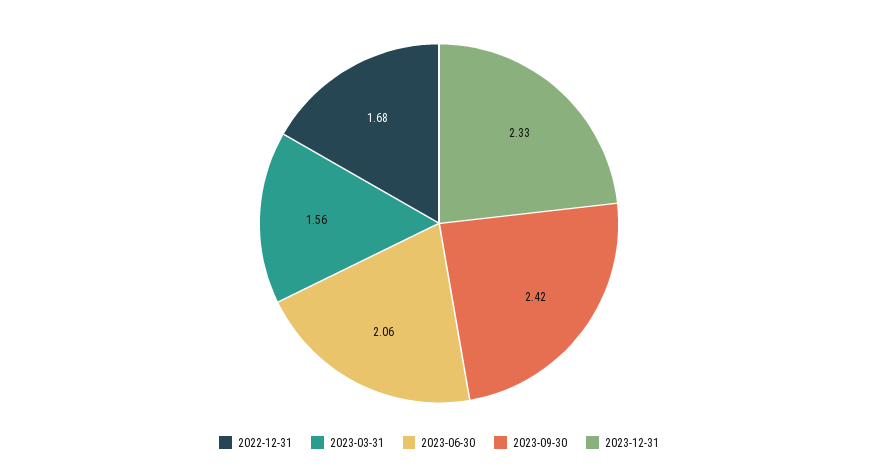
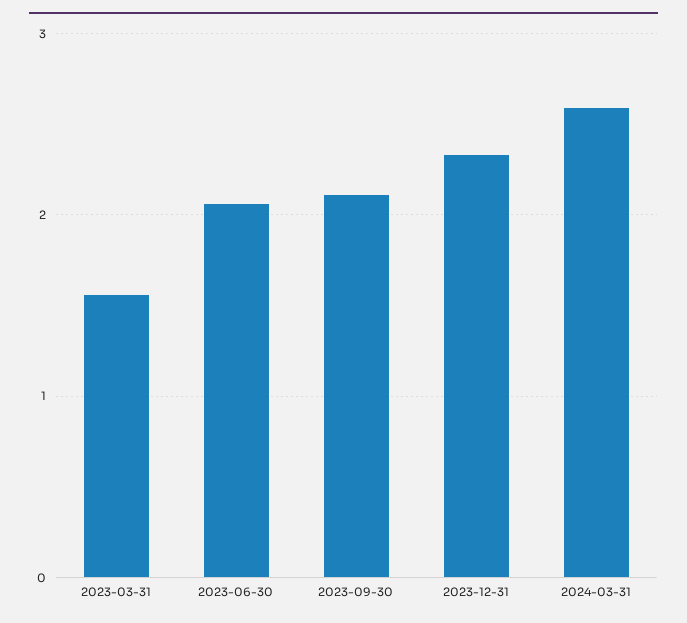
2022-12-31: 1.68 -> none
2023-09-30: 2.42 -> 2.1
2024-03-31: none -> 2.6

